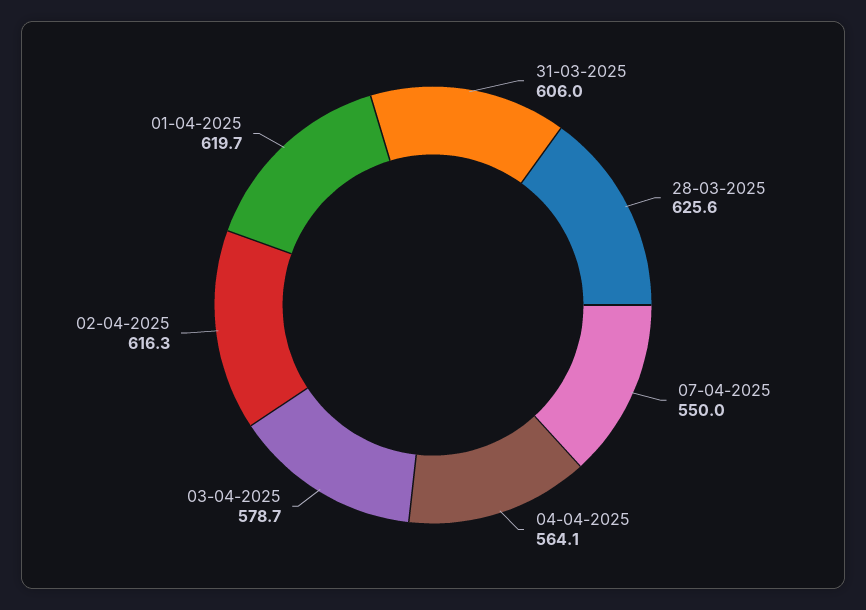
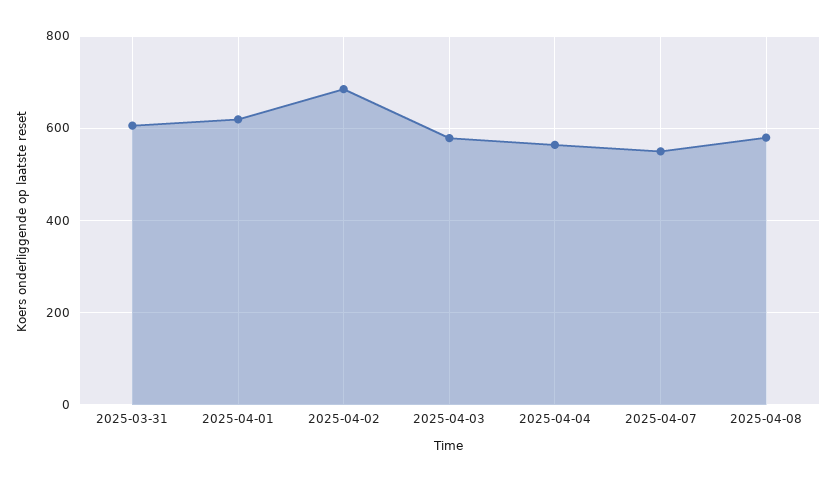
28-03-2025: 625.6 -> none
02-04-2025: 616.3 -> 680
2025-04-08: none -> 580

